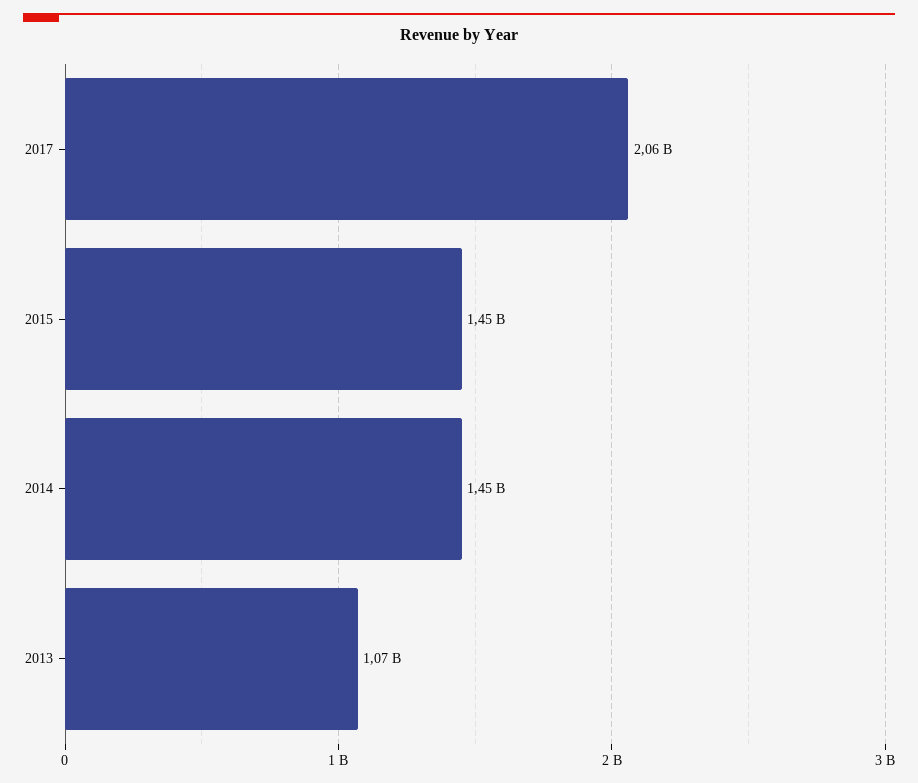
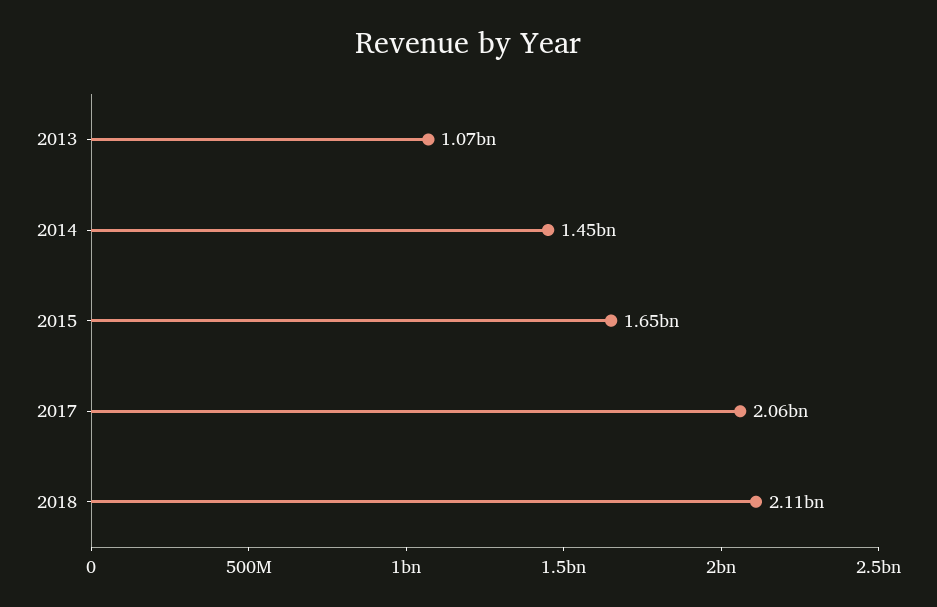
2015: 1450000000 -> 1650000000
2018: none -> 2110000000

